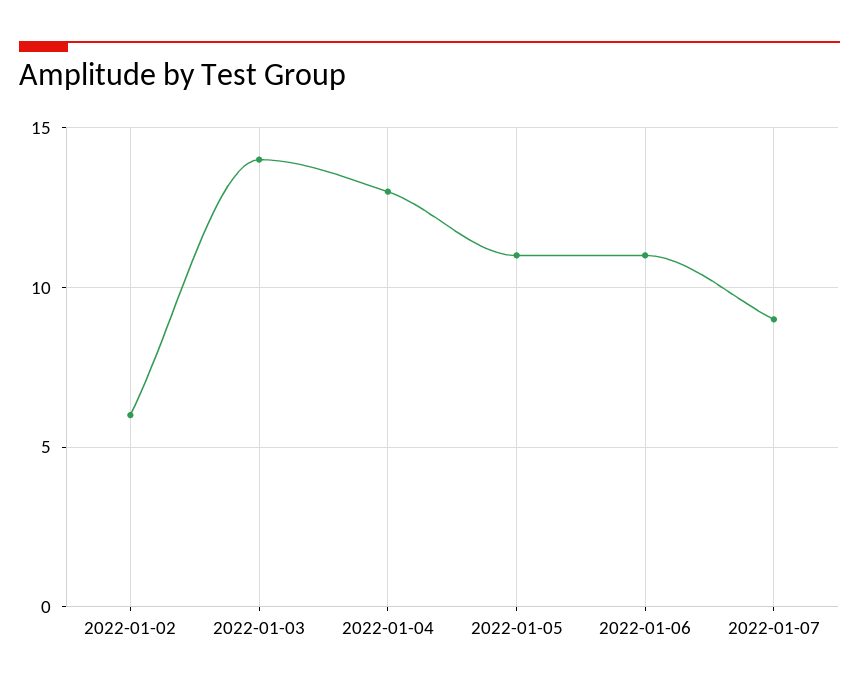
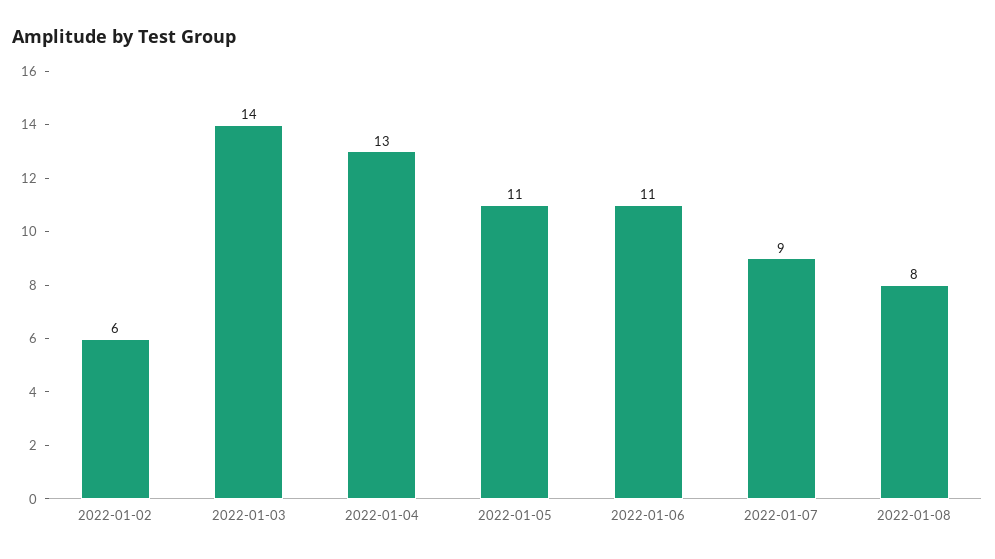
2022-01-08: none -> 8

